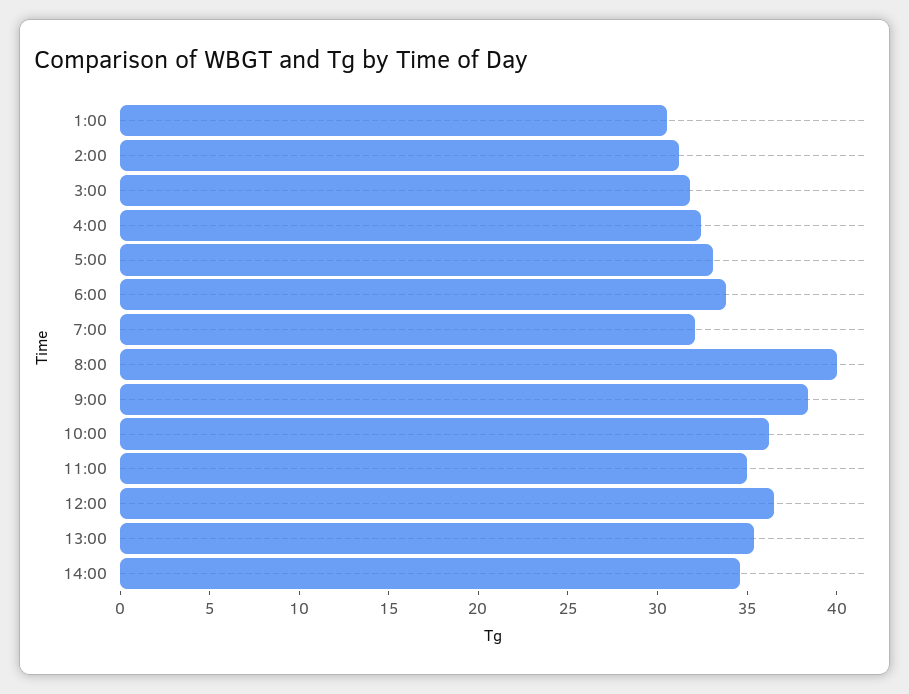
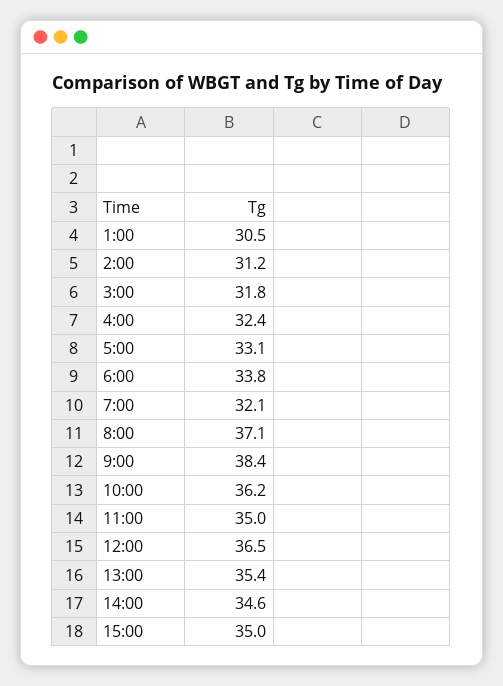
8:00: 40 -> 37.1
15:00: none -> 35

